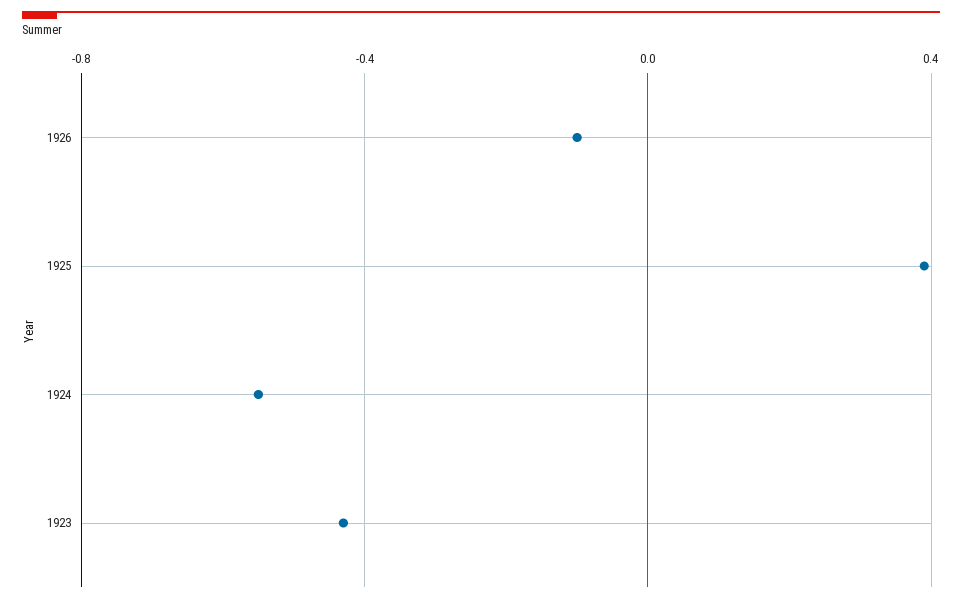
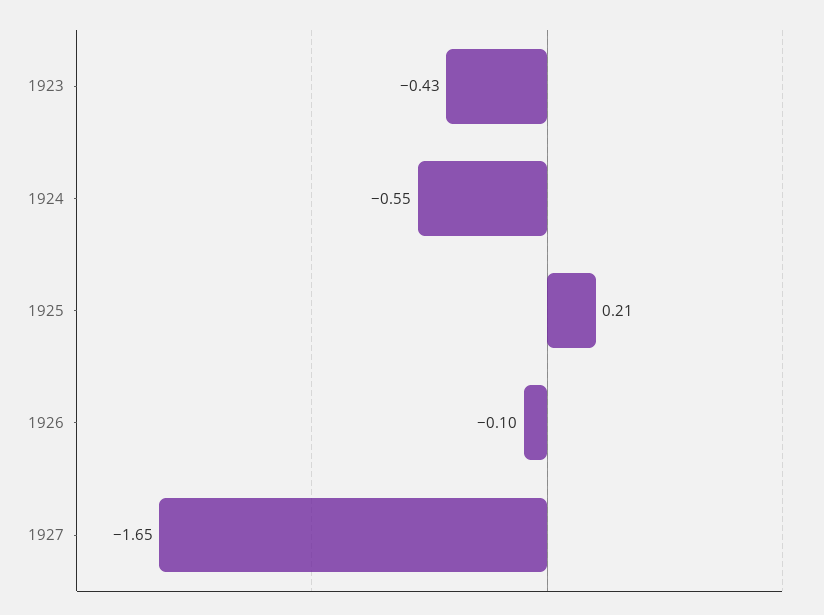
1925: 0.4 -> 0.21
1927: none -> -1.65

